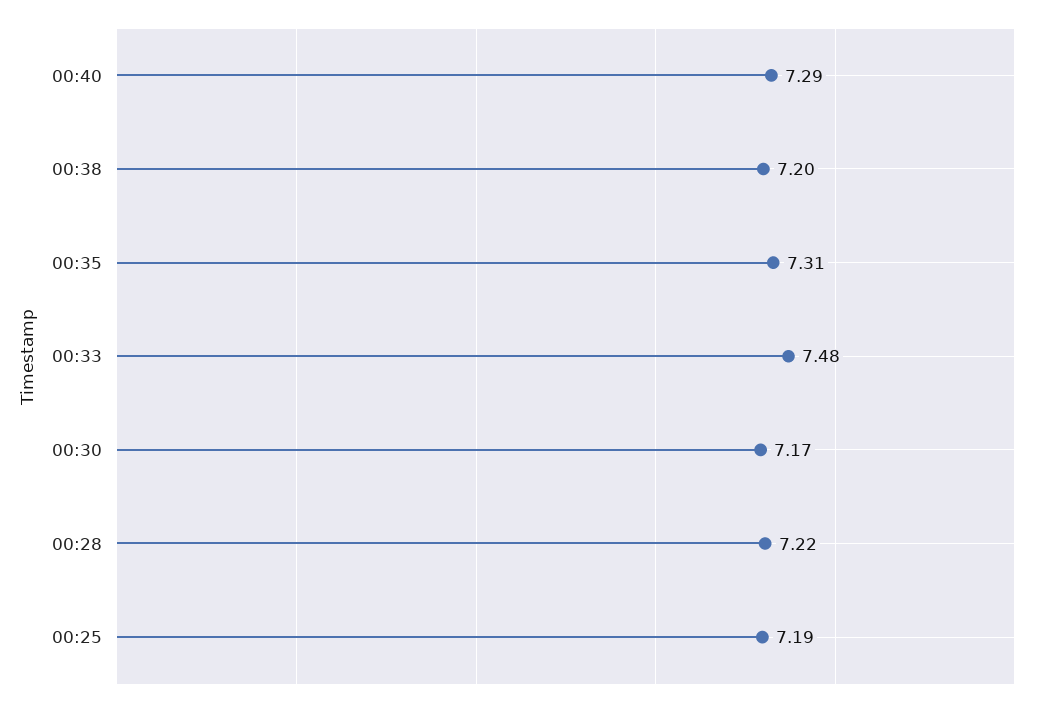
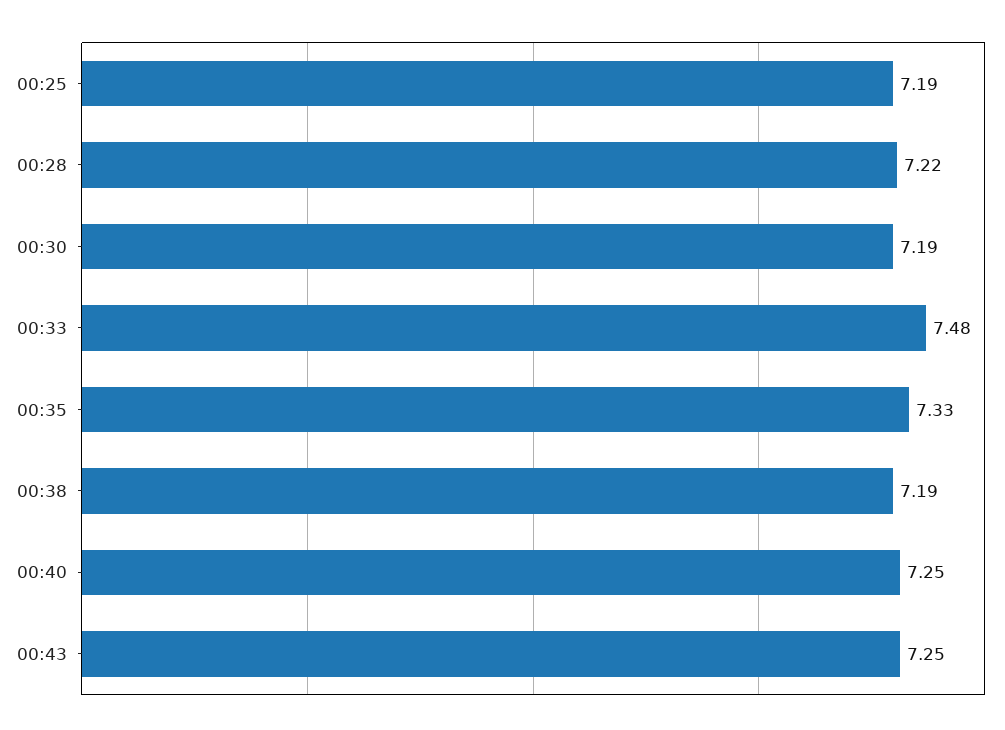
00:40: 7.29 -> 7.25
00:38: 7.2 -> 7.19
00:35: 7.31 -> 7.33
00:30: 7.17 -> 7.19
00:43: none -> 7.25

